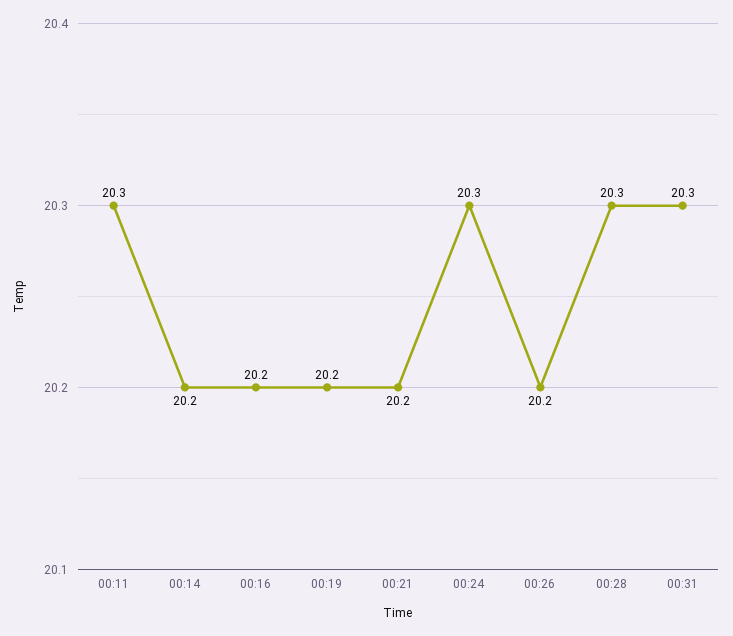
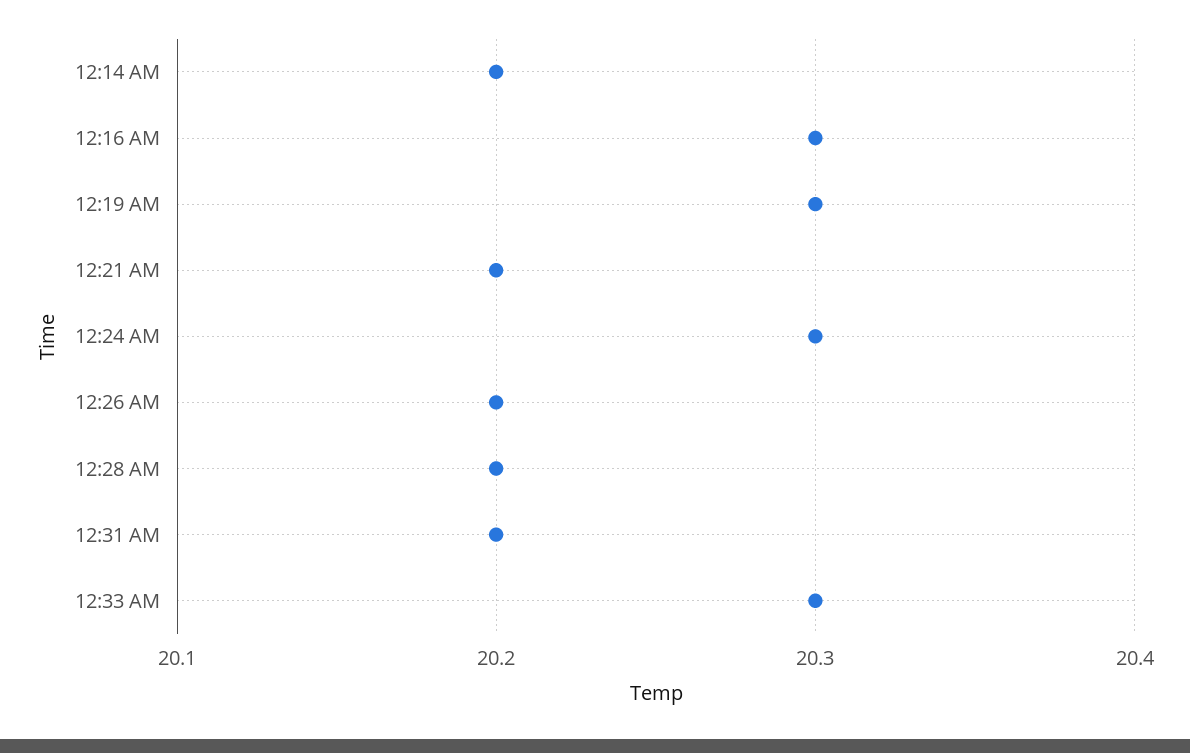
00:11: 20.3 -> none
00:16: 20.2 -> 20.3
00:19: 20.2 -> 20.3
00:28: 20.3 -> 20.2
00:31: 20.3 -> 20.2
12:33 AM: none -> 20.3

